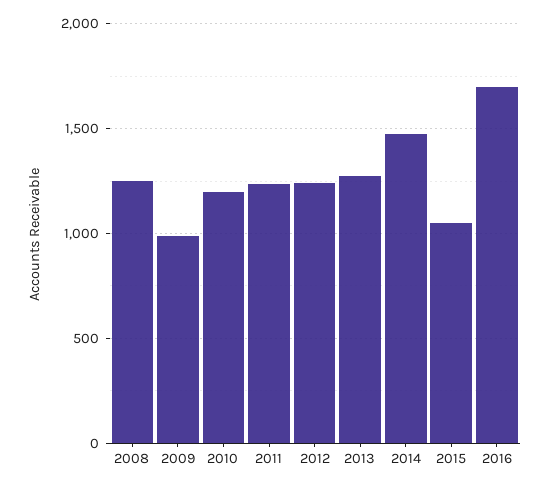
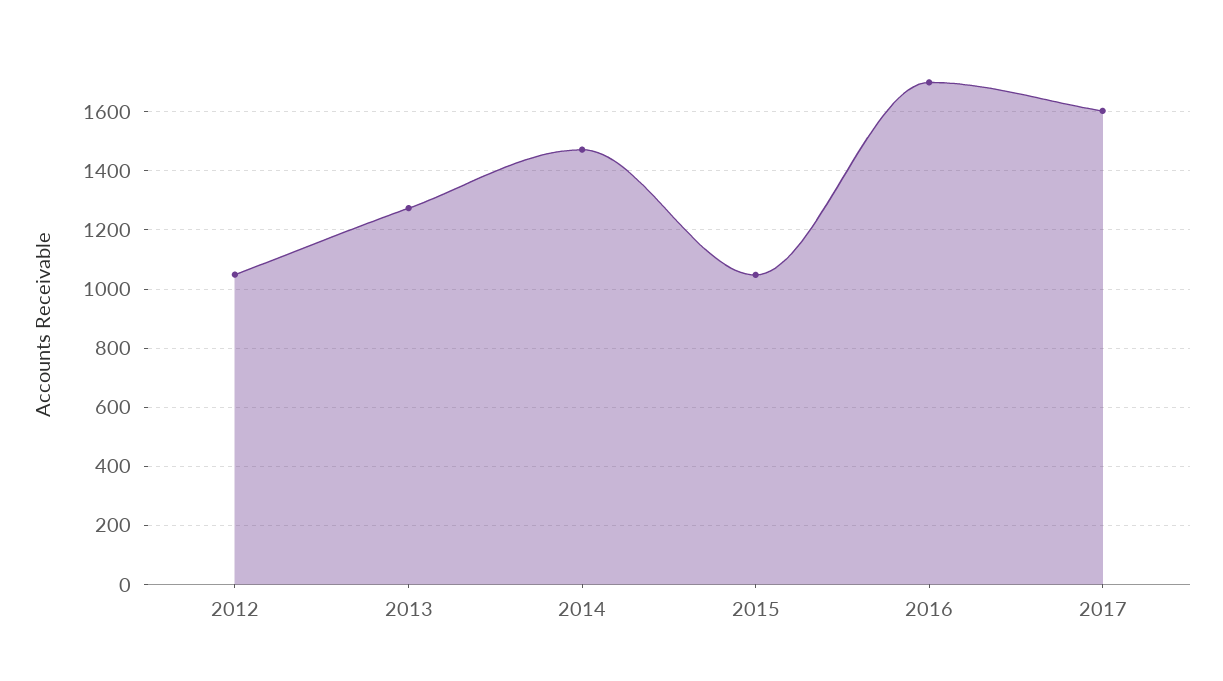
2008: 1250 -> none
2009: 1000 -> none
2010: 1200 -> none
2011: 1250 -> none
2012: 1250 -> 1050
2017: none -> 1600

